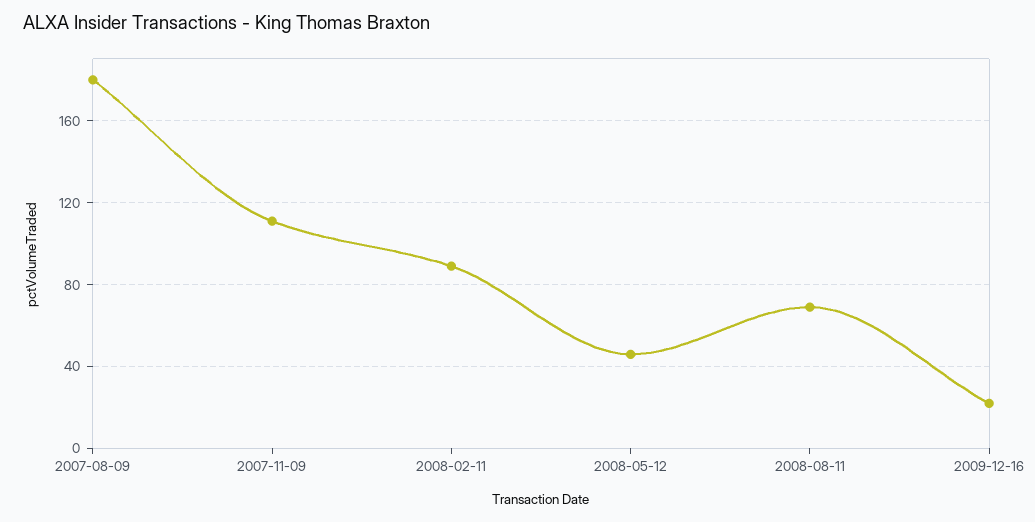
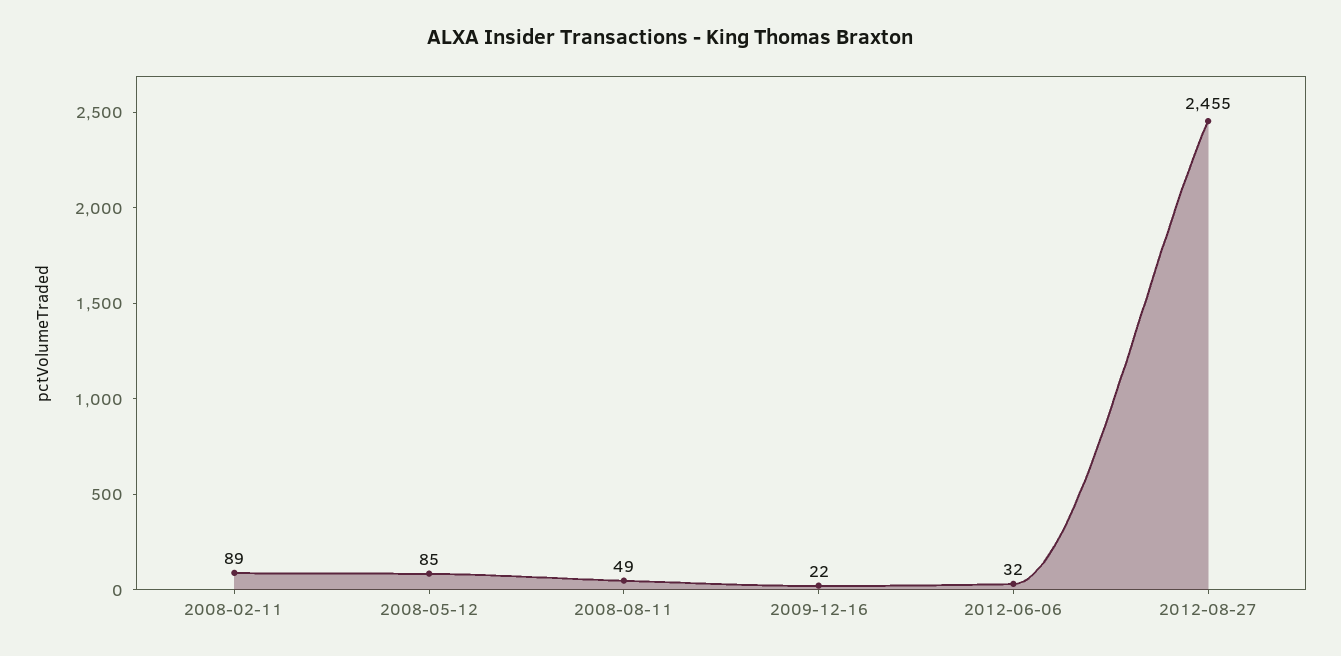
2007-08-09: 180 -> none
2007-11-09: 110 -> none
2008-05-12: 45 -> 85
2008-08-11: 70 -> 49
2012-06-06: none -> 32
2012-08-27: none -> 2455

